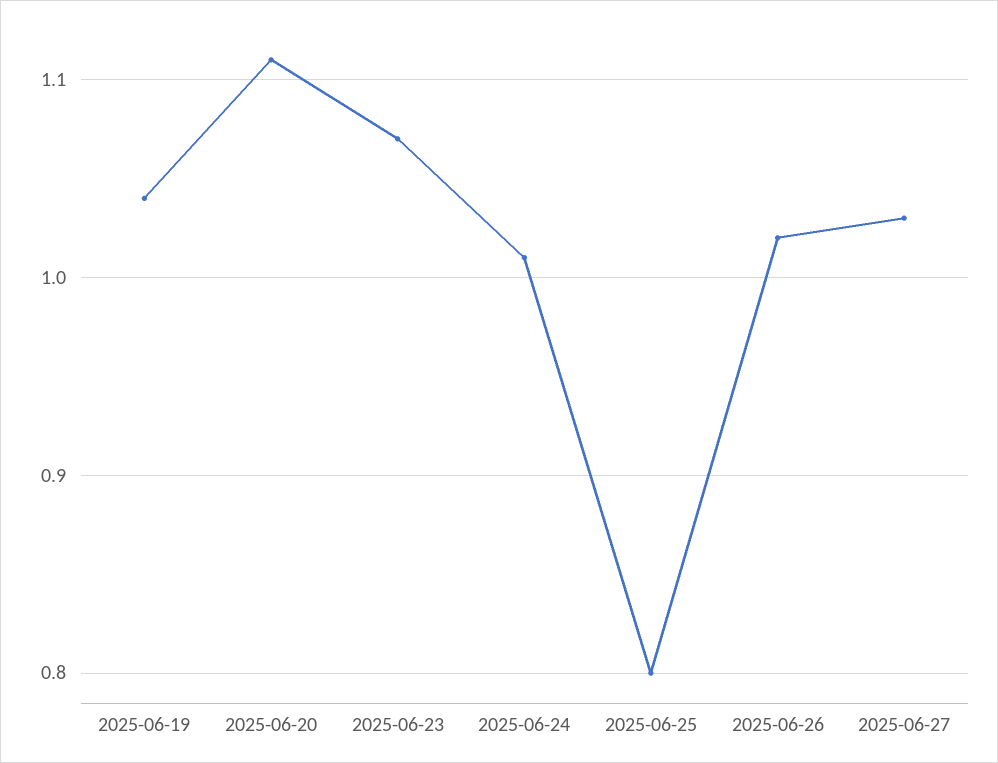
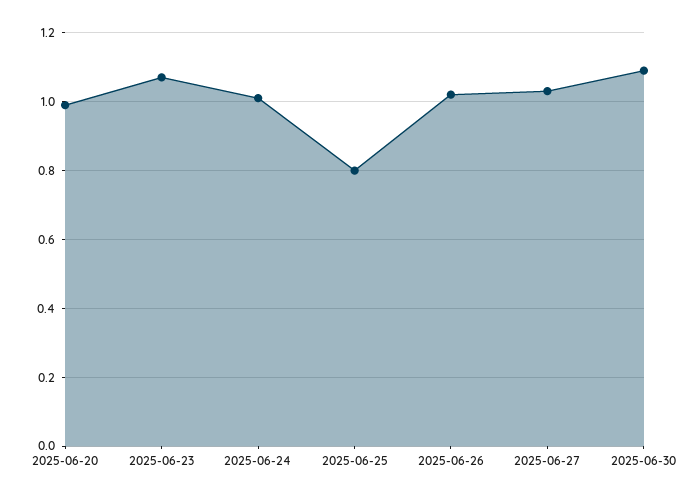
2025-06-19: 1.04 -> none
2025-06-20: 1.11 -> 1
2025-06-30: none -> 1.1

